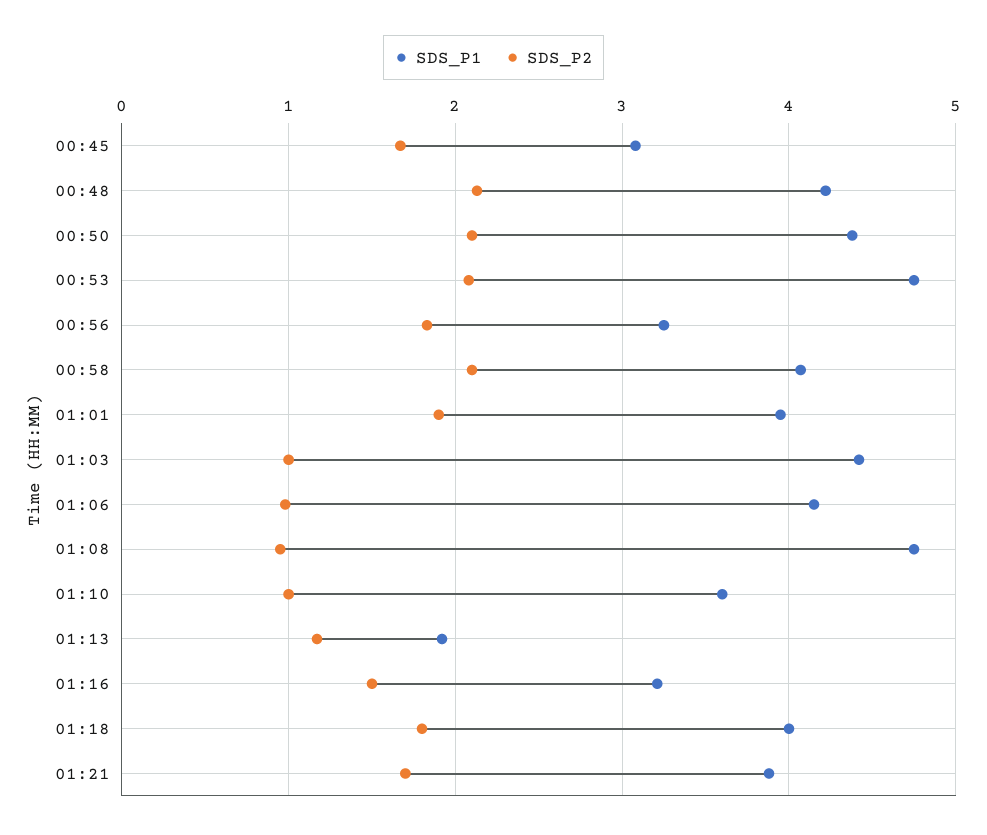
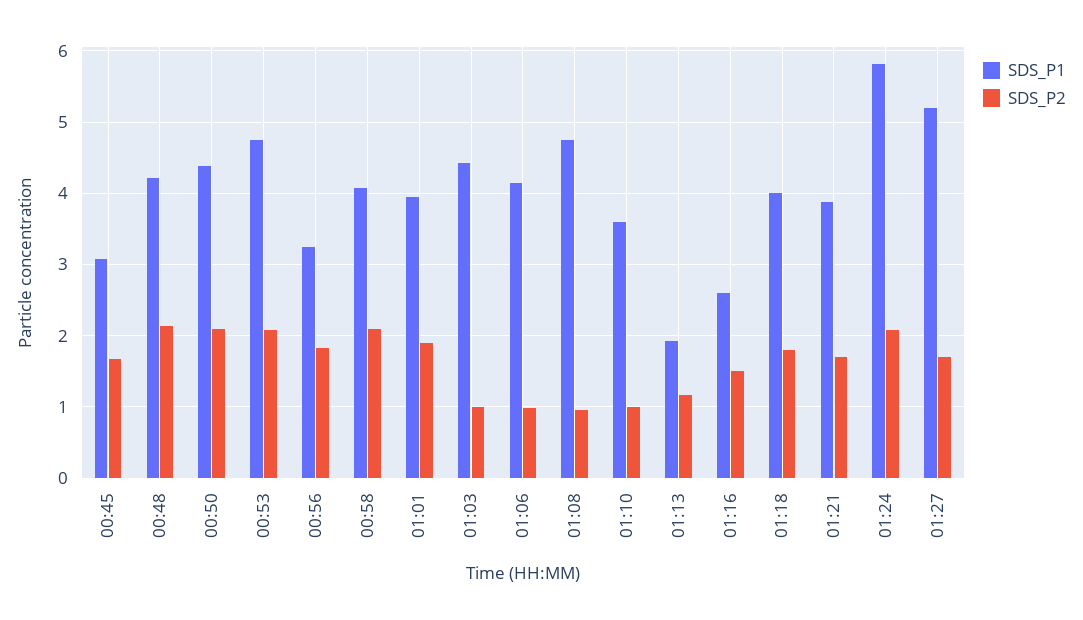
SDS_P1, 01:16: 3.2 -> 2.6
SDS_P1, 01:24: none -> 5.8
SDS_P2, 01:24: none -> 2.1
SDS_P1, 01:27: none -> 5.2
SDS_P2, 01:27: none -> 1.7

